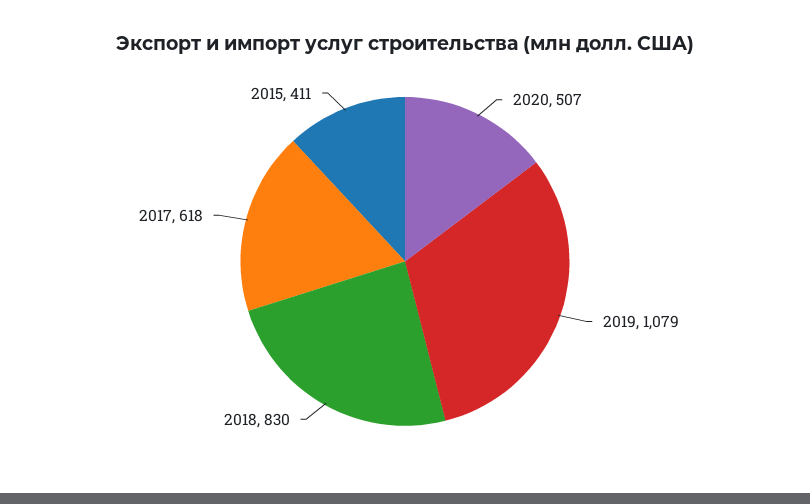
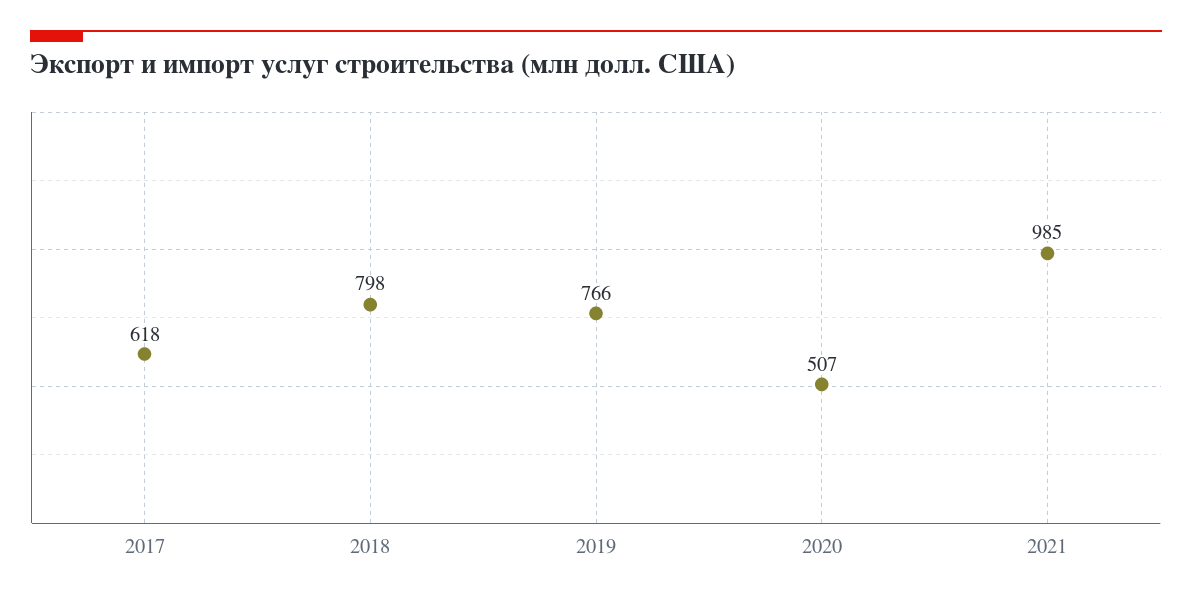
2019: 1079 -> 766
2018: 830 -> 798
2015: 411 -> none
2021: none -> 985

